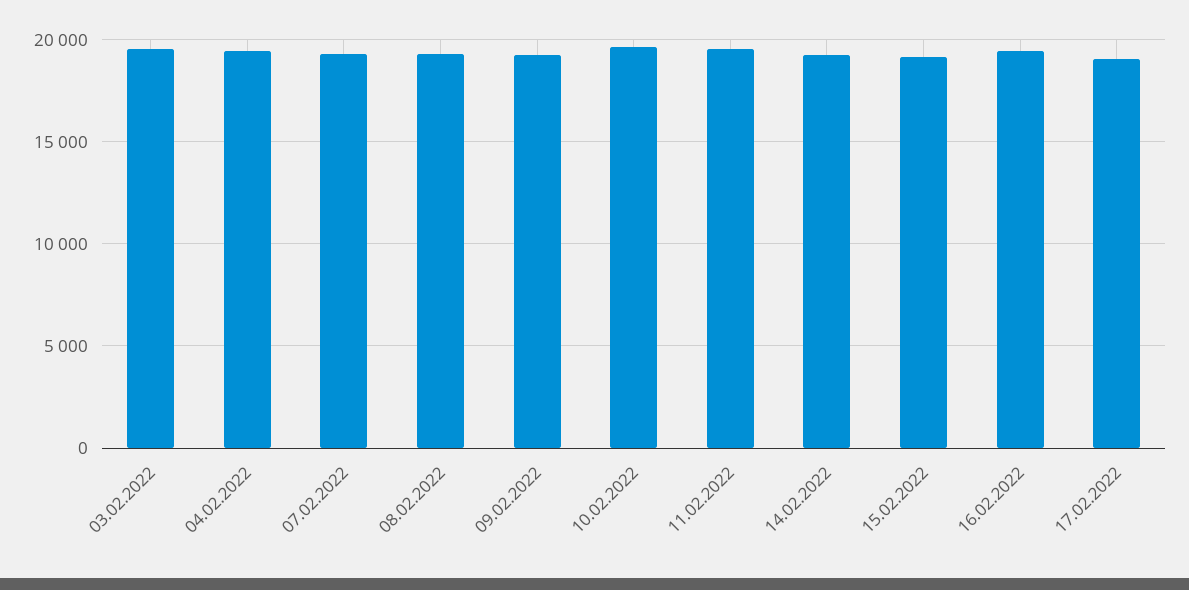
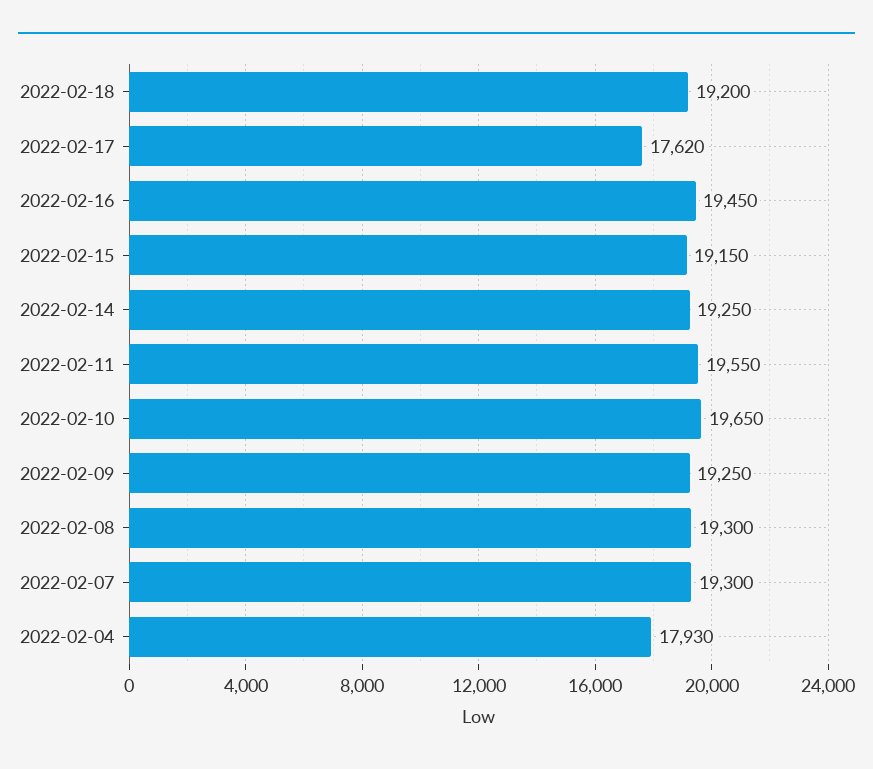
03.02.2022: 19500 -> none
04.02.2022: 19500 -> 17930
17.02.2022: 19000 -> 17620
2022-02-18: none -> 19200

